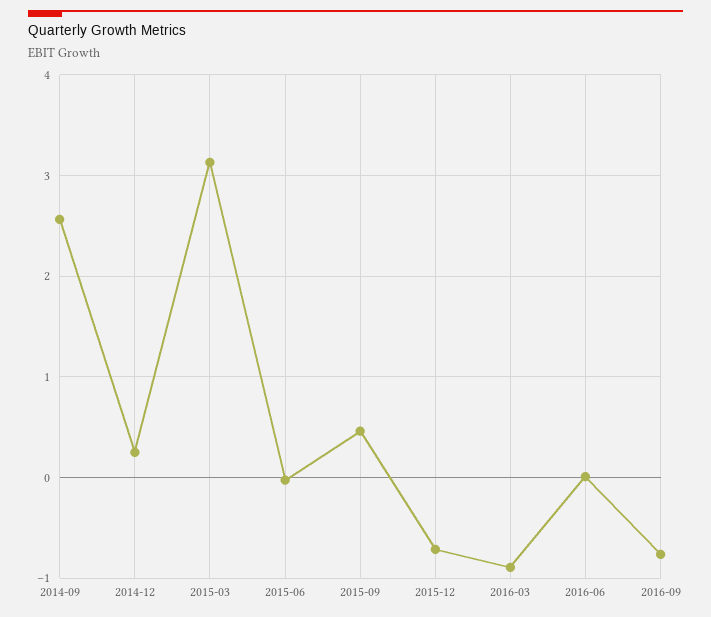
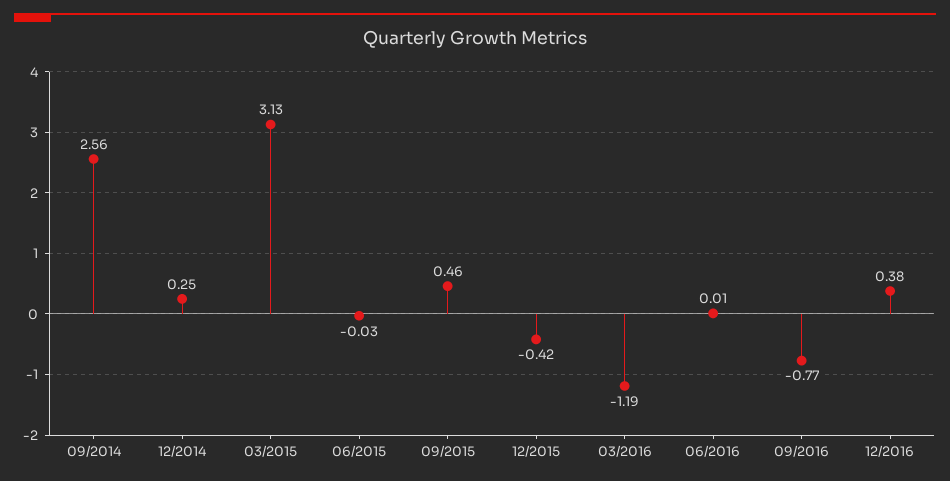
2015-12: -0.7 -> -0.42
2016-03: -0.9 -> -1.19
12/2016: none -> 0.38

